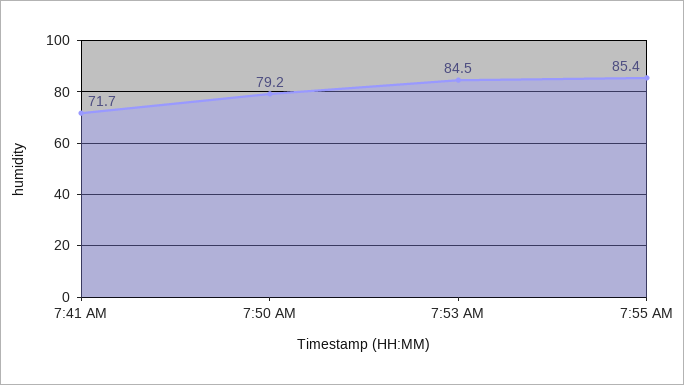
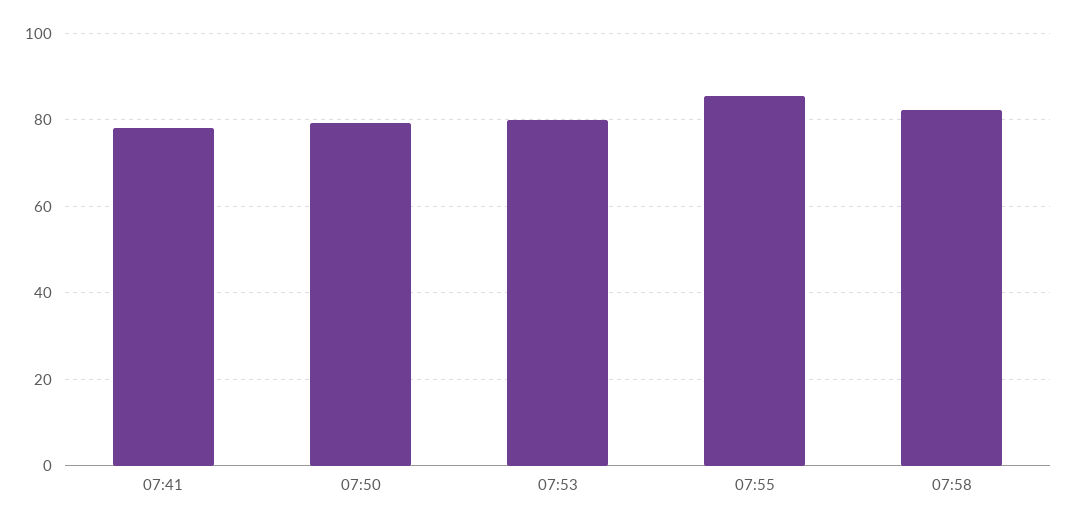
7:41 AM: 71.7 -> 78
7:53 AM: 84.5 -> 80
07:58: none -> 82

